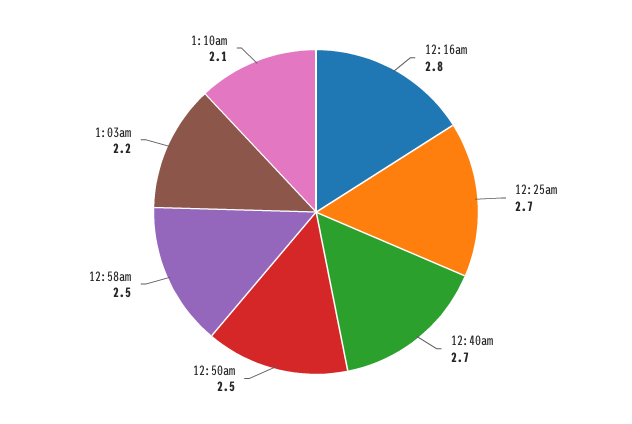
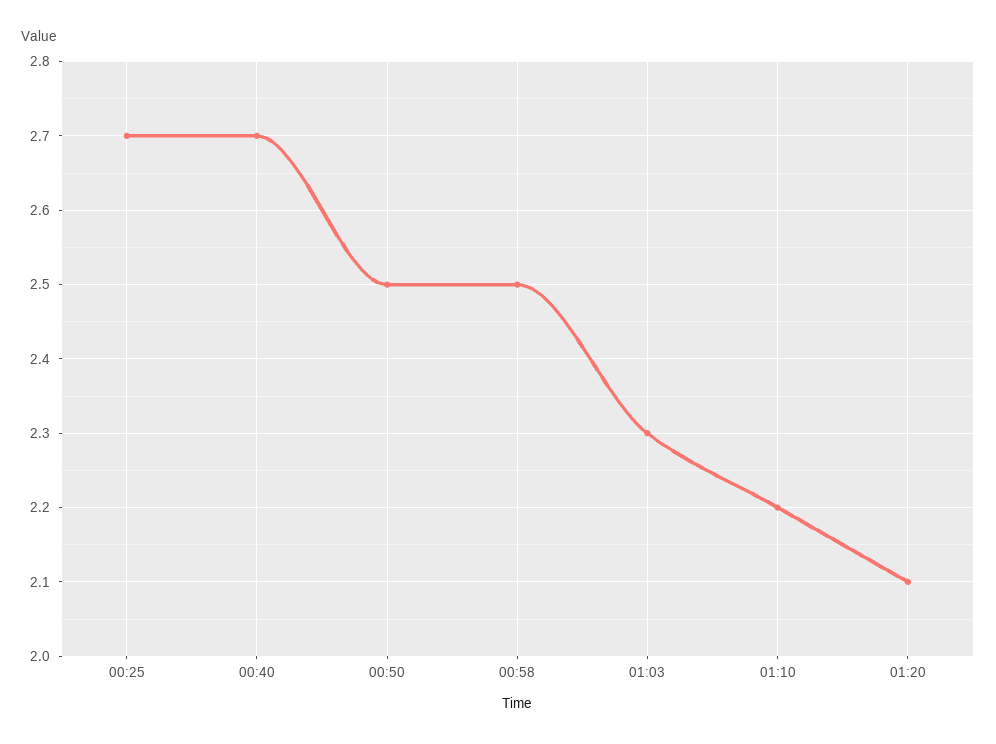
12:16am: 2.8 -> none
1:03am: 2.2 -> 2.3
1:10am: 2.1 -> 2.2
01:20: none -> 2.1

